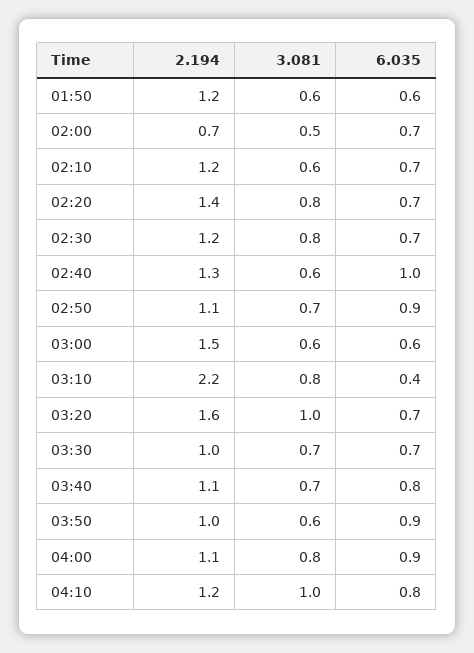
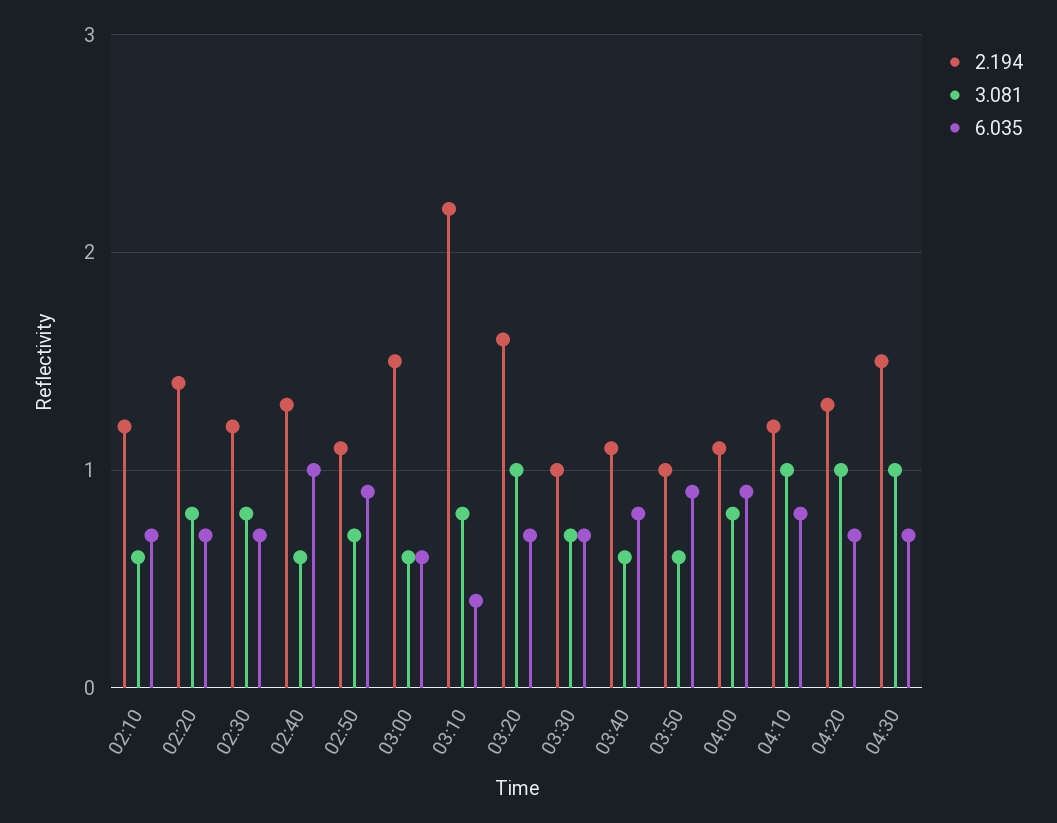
2.194, 01:50: 1.2 -> none
3.081, 01:50: 0.6 -> none
6.035, 01:50: 0.6 -> none
2.194, 02:00: 0.7 -> none
3.081, 02:00: 0.5 -> none
6.035, 02:00: 0.7 -> none
3.081, 03:40: 0.7 -> 0.6
2.194, 04:20: none -> 1.3
3.081, 04:20: none -> 1
6.035, 04:20: none -> 0.7
2.194, 04:30: none -> 1.5
3.081, 04:30: none -> 1
6.035, 04:30: none -> 0.7

